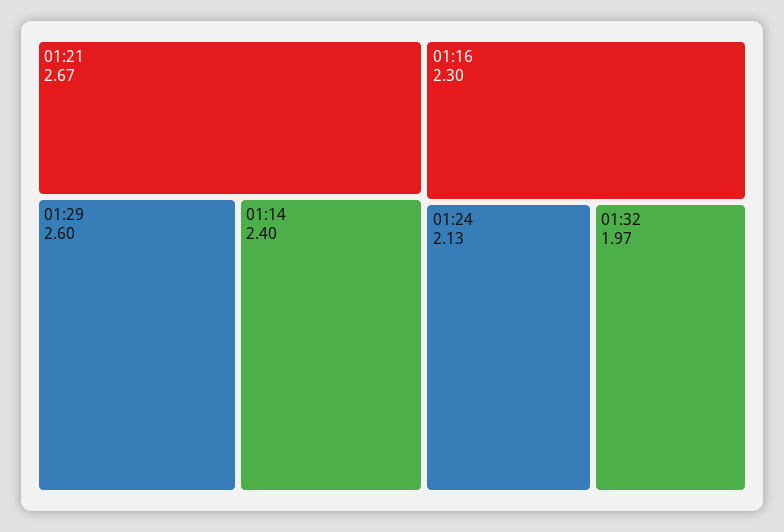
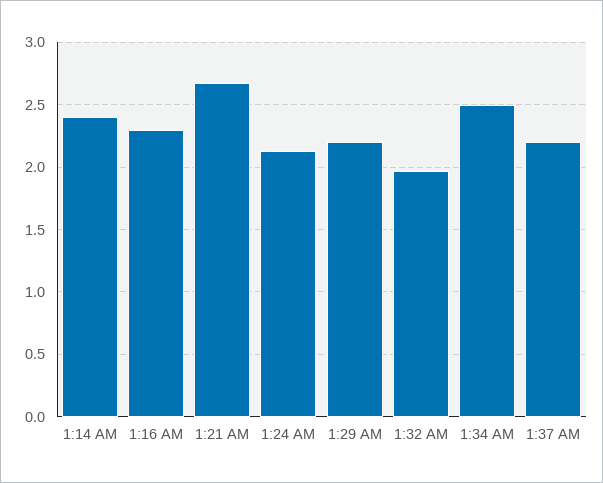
01:29: 2.6 -> 2.2
1:34 AM: none -> 2.5
1:37 AM: none -> 2.2

